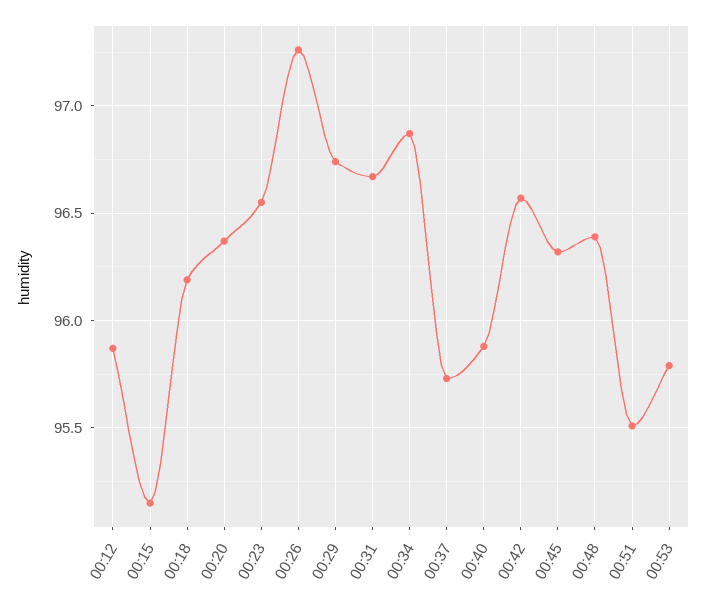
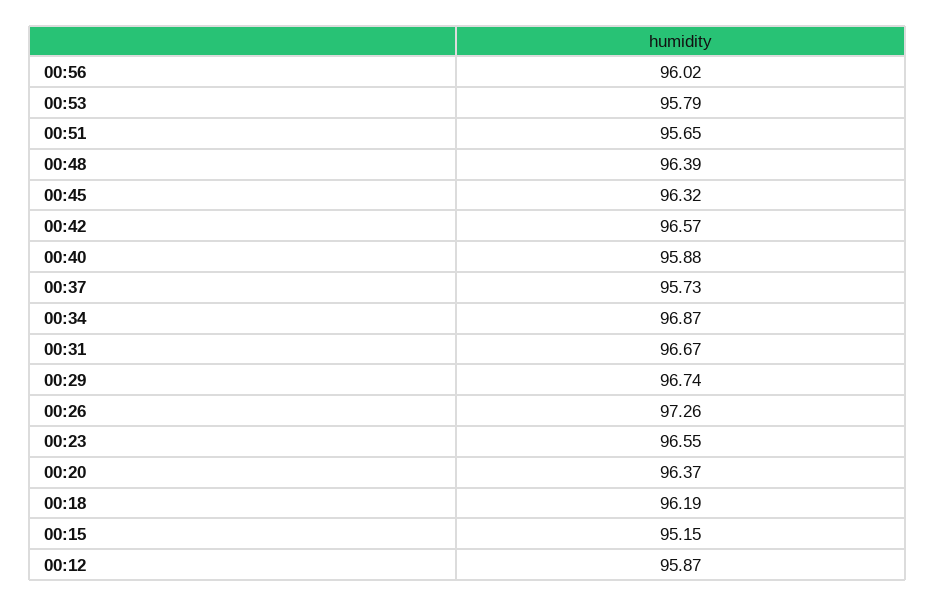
00:51: 95.5 -> 95.65
00:56: none -> 96.02

